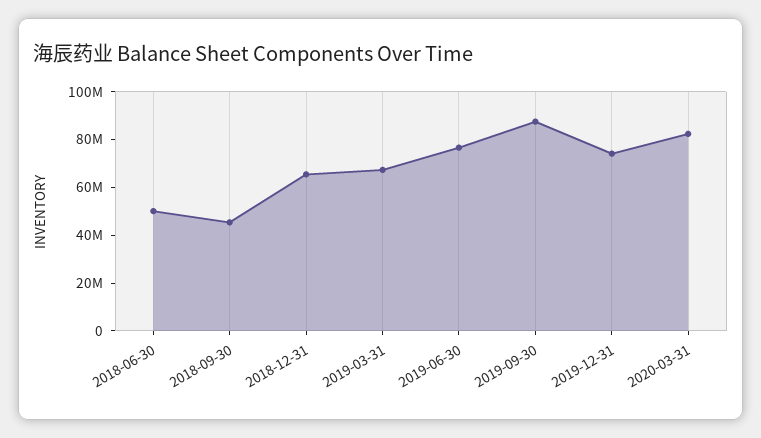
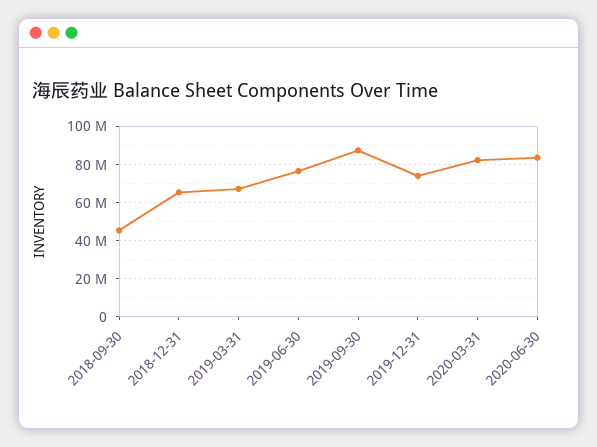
2018-06-30: 50000000 -> none
2020-06-30: none -> 85000000

